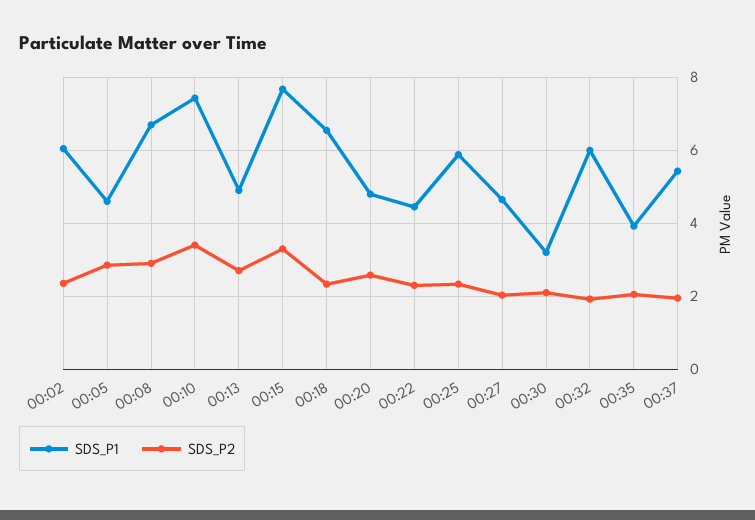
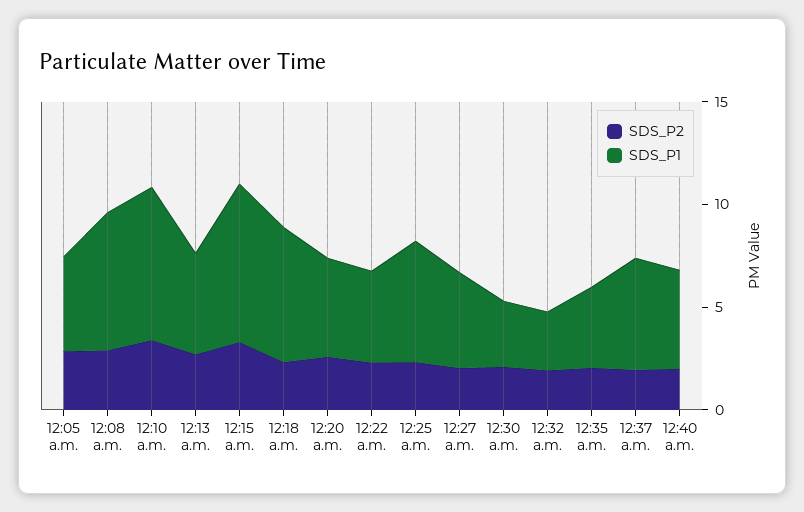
SDS_P1, 00:02: 6 -> none
SDS_P2, 00:02: 2.4 -> none
SDS_P1, 00:32: 6 -> 3
SDS_P2, 12:40 a.m.: none -> 2
SDS_P1, 12:40 a.m.: none -> 5

